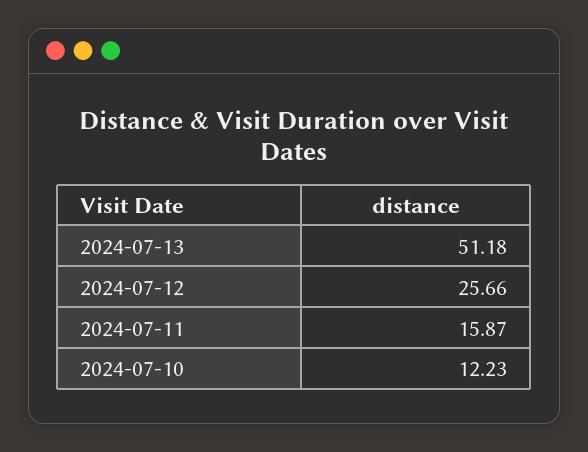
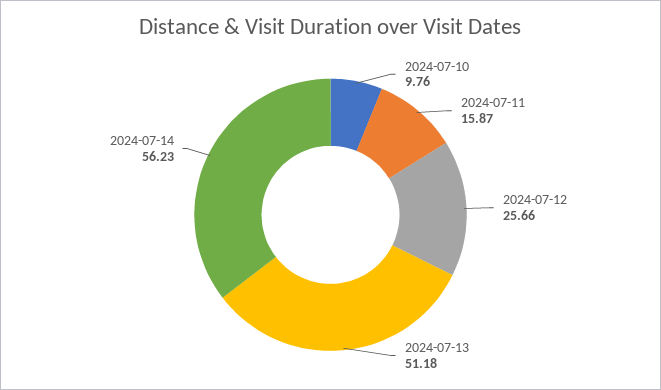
2024-07-10: 12.23 -> 9.76
2024-07-14: none -> 56.23

